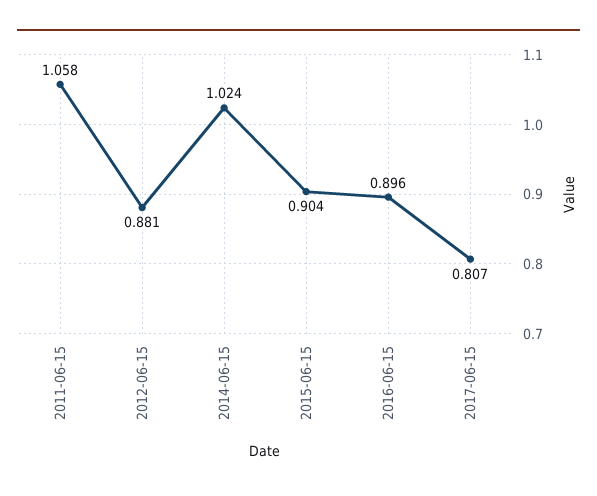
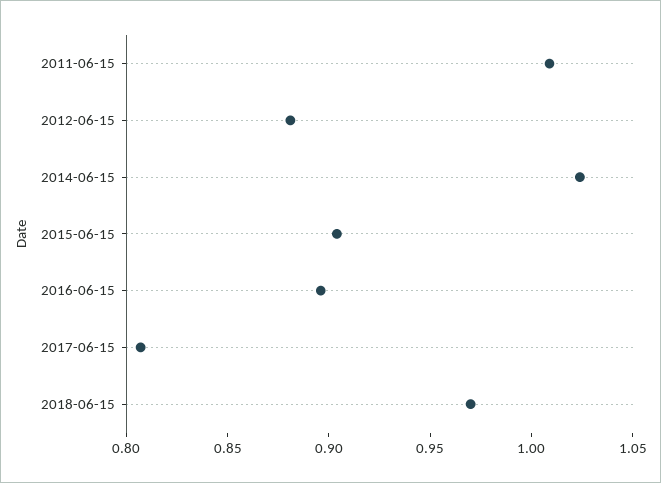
2011-06-15: 1.058 -> 1.01
2018-06-15: none -> 0.97

